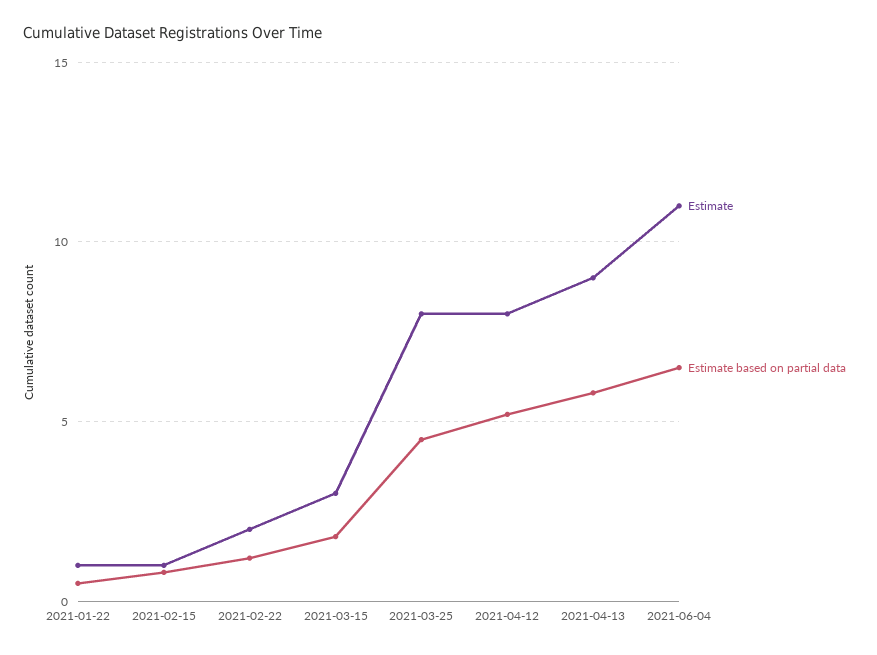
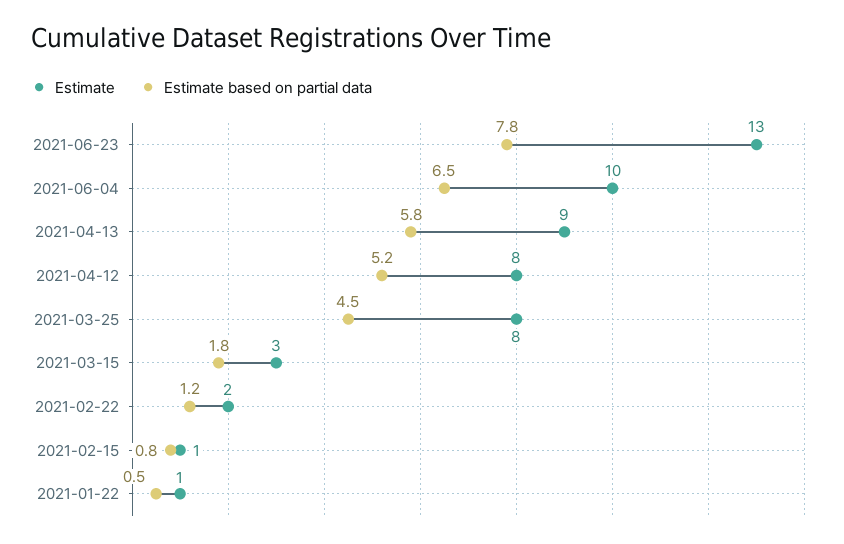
Estimate, 2021-06-04: 11 -> 10
Estimate, 2021-06-23: none -> 13
Estimate based on partial data, 2021-06-23: none -> 7.8

